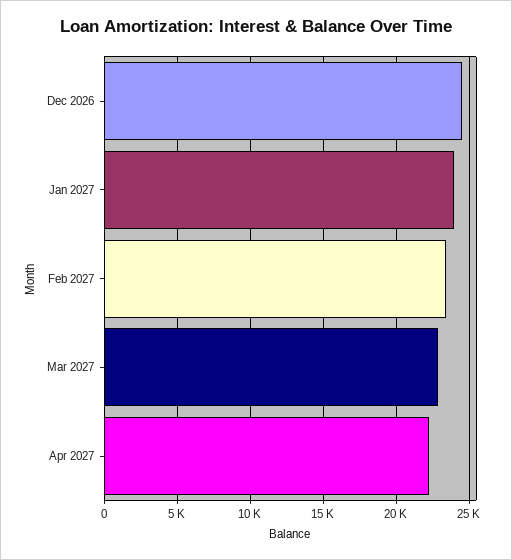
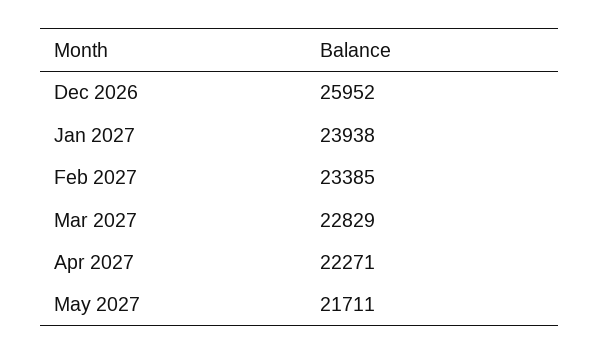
Dec 2026: 24500 -> 25952
May 2027: none -> 21711

